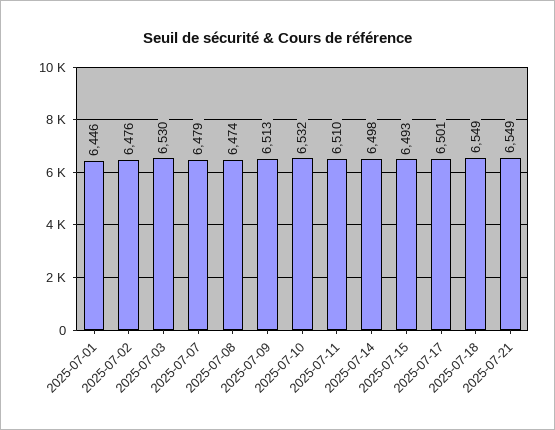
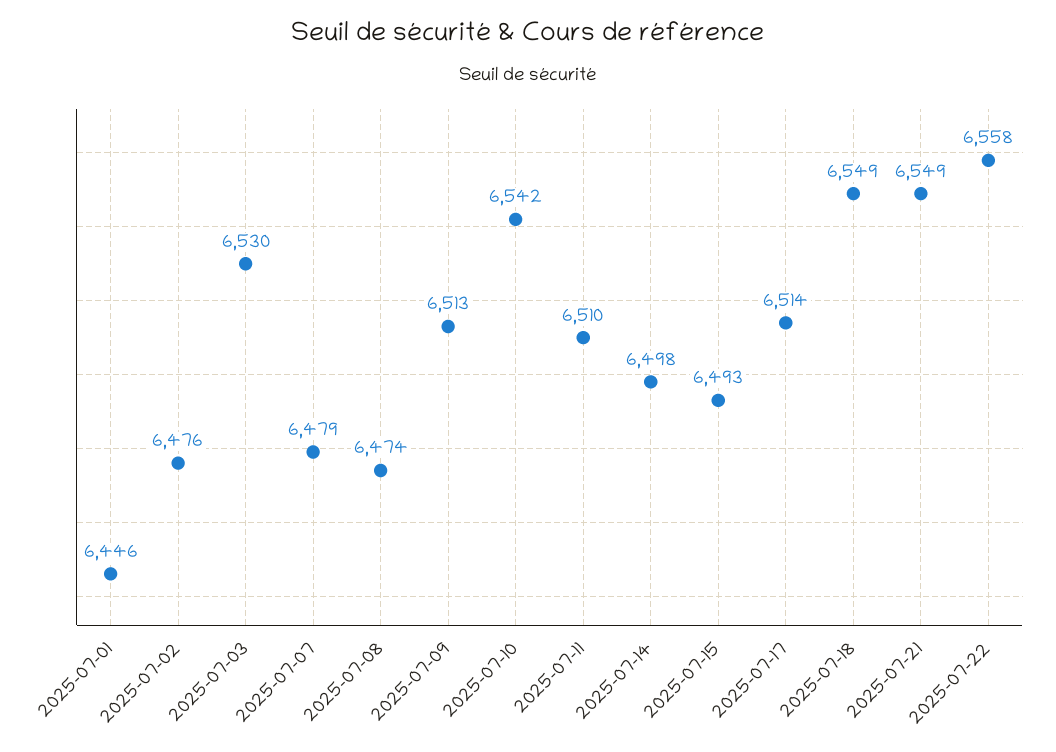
2025-07-10: 6532 -> 6542
2025-07-17: 6501 -> 6514
2025-07-22: none -> 6558

